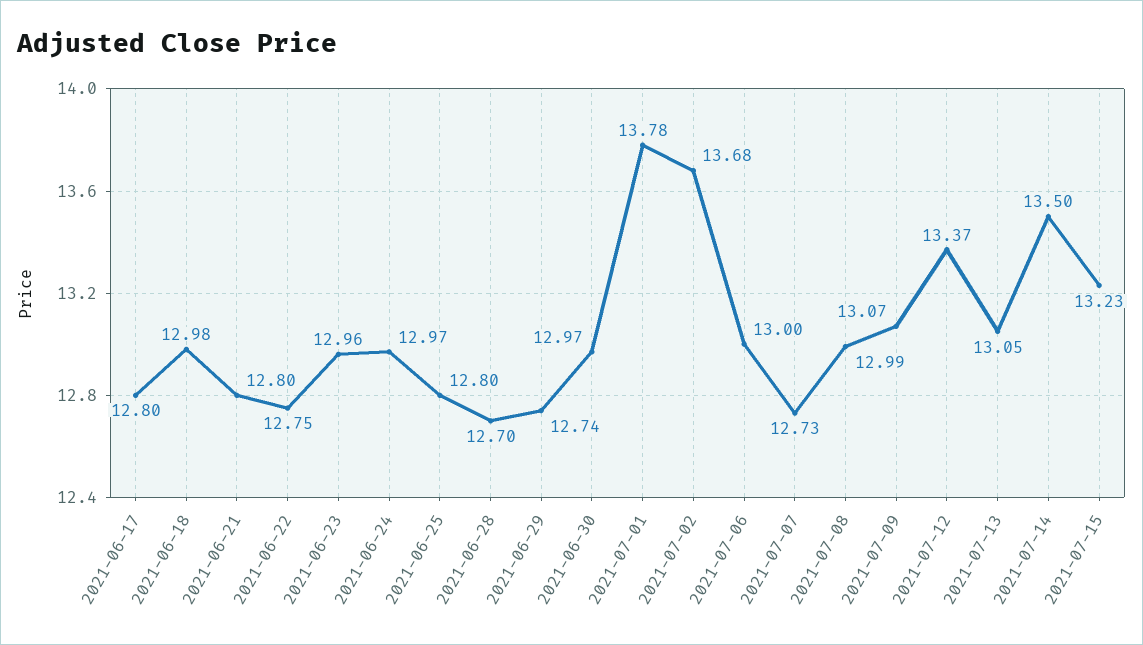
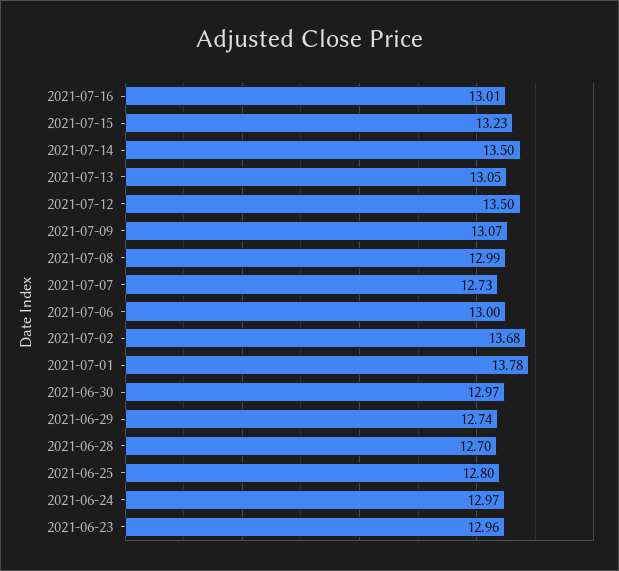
2021-06-17: 12.8 -> none
2021-06-18: 12.98 -> none
2021-06-21: 12.8 -> none
2021-06-22: 12.75 -> none
2021-07-12: 13.37 -> 13.5
2021-07-16: none -> 13.01

